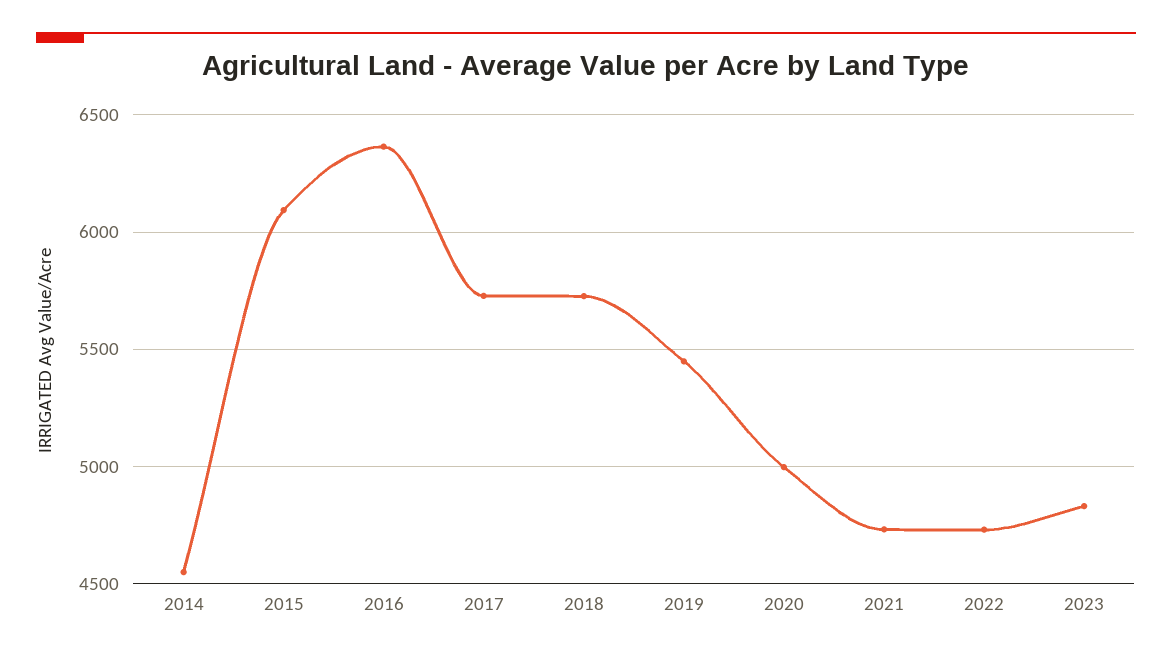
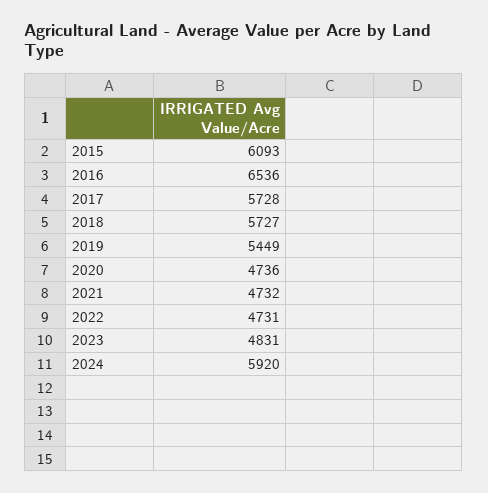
2014: 4550 -> none
2016: 6350 -> 6536
2020: 5000 -> 4736
2024: none -> 5920

